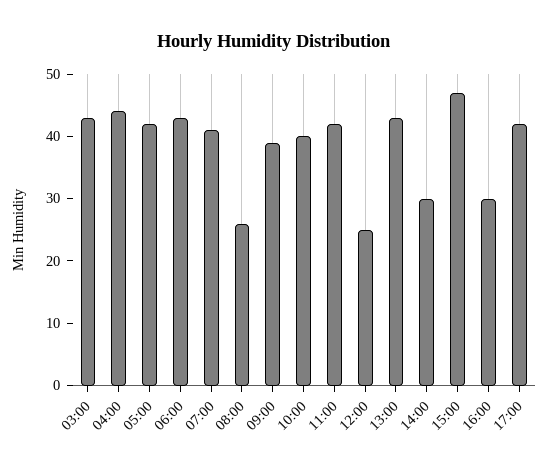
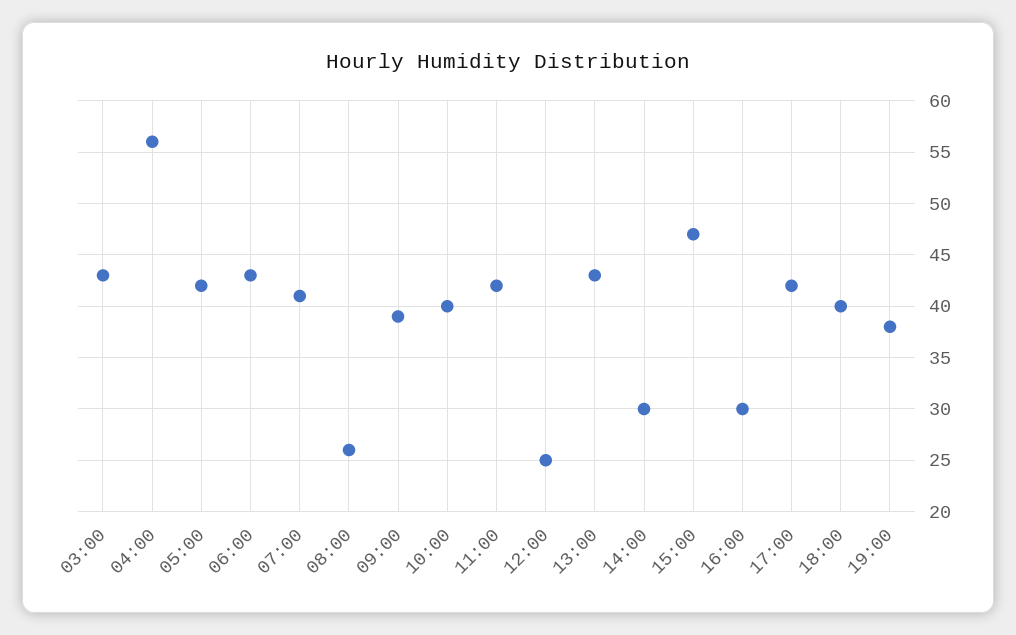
04:00: 45 -> 56
18:00: none -> 40
19:00: none -> 38

